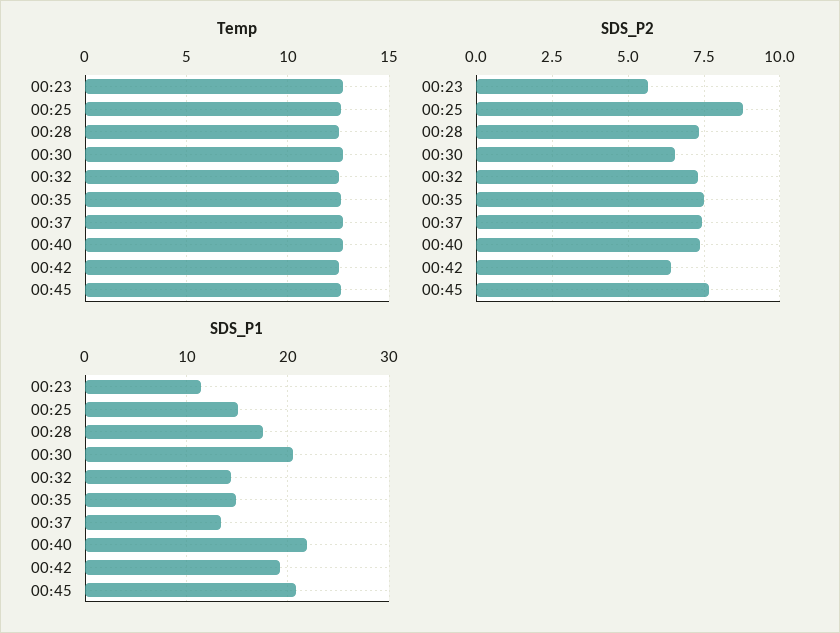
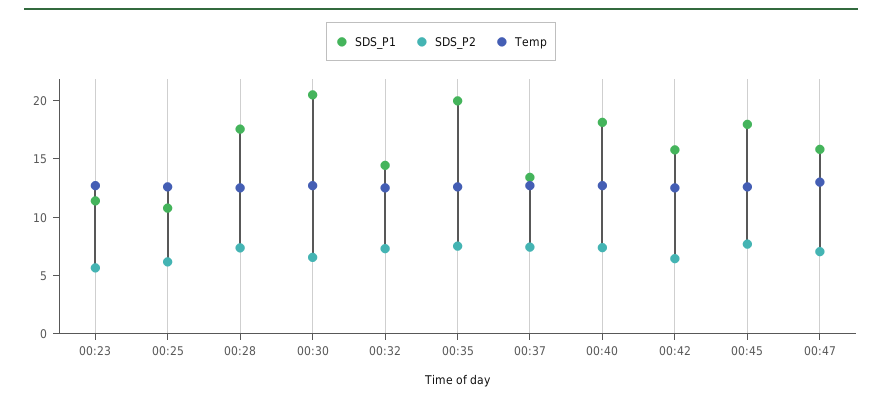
SDS_P2, 00:25: 8.75 -> 6
SDS_P1, 00:25: 15 -> 11
SDS_P1, 00:35: 15 -> 20
SDS_P1, 00:40: 22 -> 18
SDS_P1, 00:42: 19 -> 16
SDS_P1, 00:45: 21 -> 18
SDS_P1, 00:47: none -> 16
SDS_P2, 00:47: none -> 7
Temp, 00:47: none -> 13

